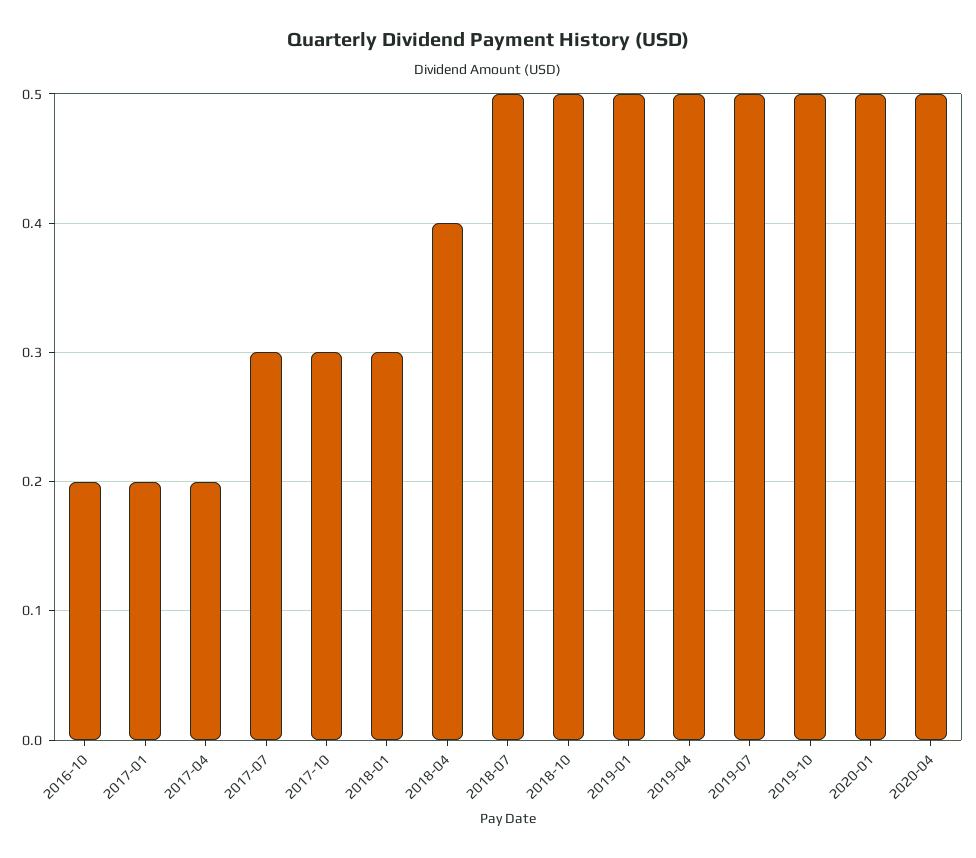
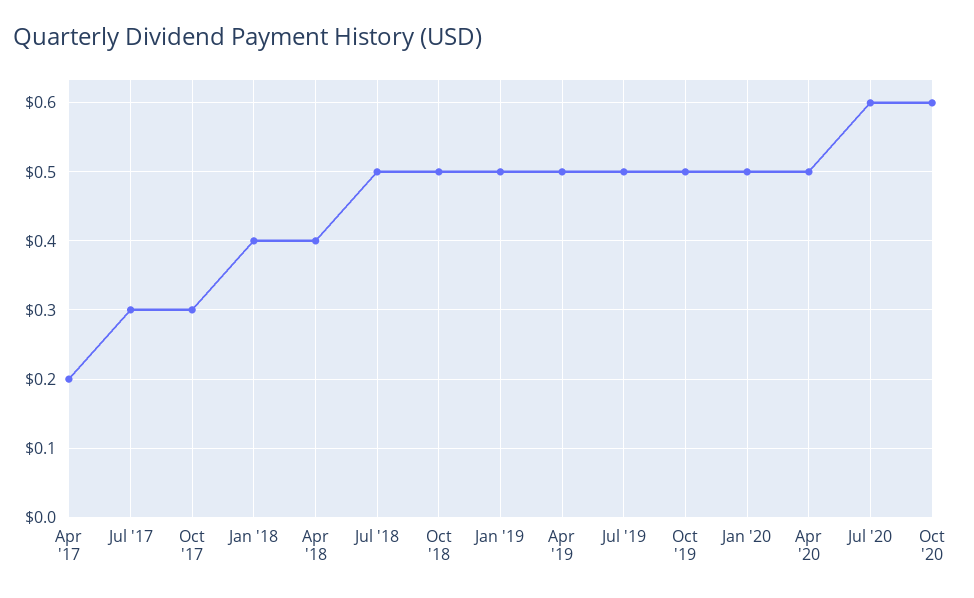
2016-10: 0.2 -> none
2017-01: 0.2 -> none
2018-01: 0.3 -> 0.4
Jul '20: none -> 0.6
Oct '20: none -> 0.6

